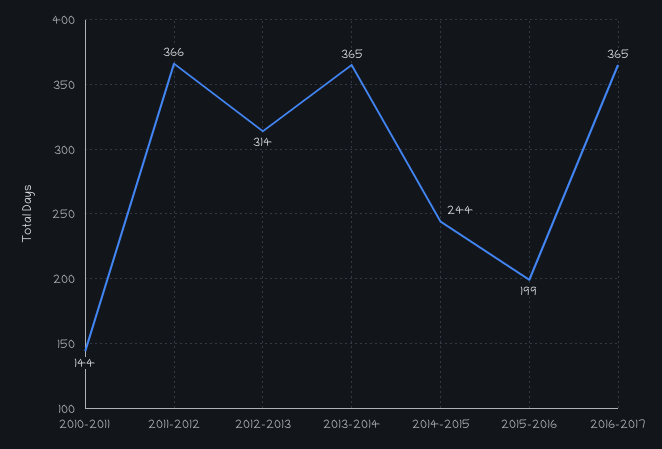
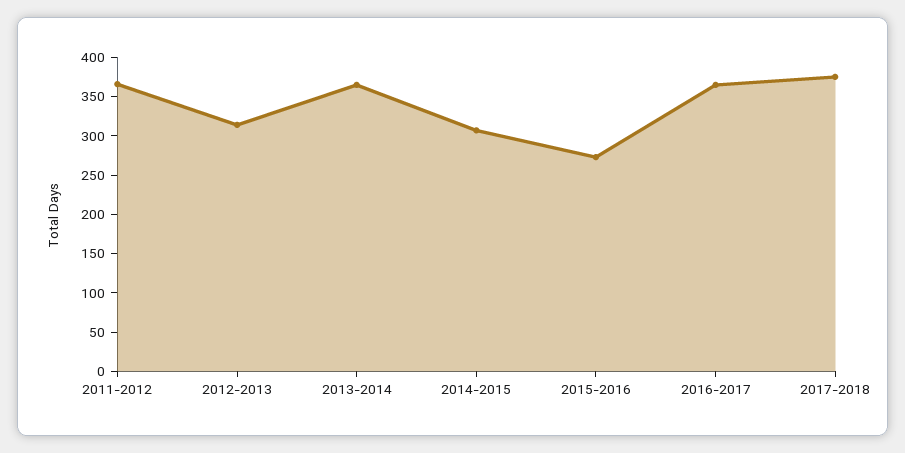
2010-2011: 144 -> none
2014-2015: 244 -> 300
2015-2016: 199 -> 275
2017-2018: none -> 375

